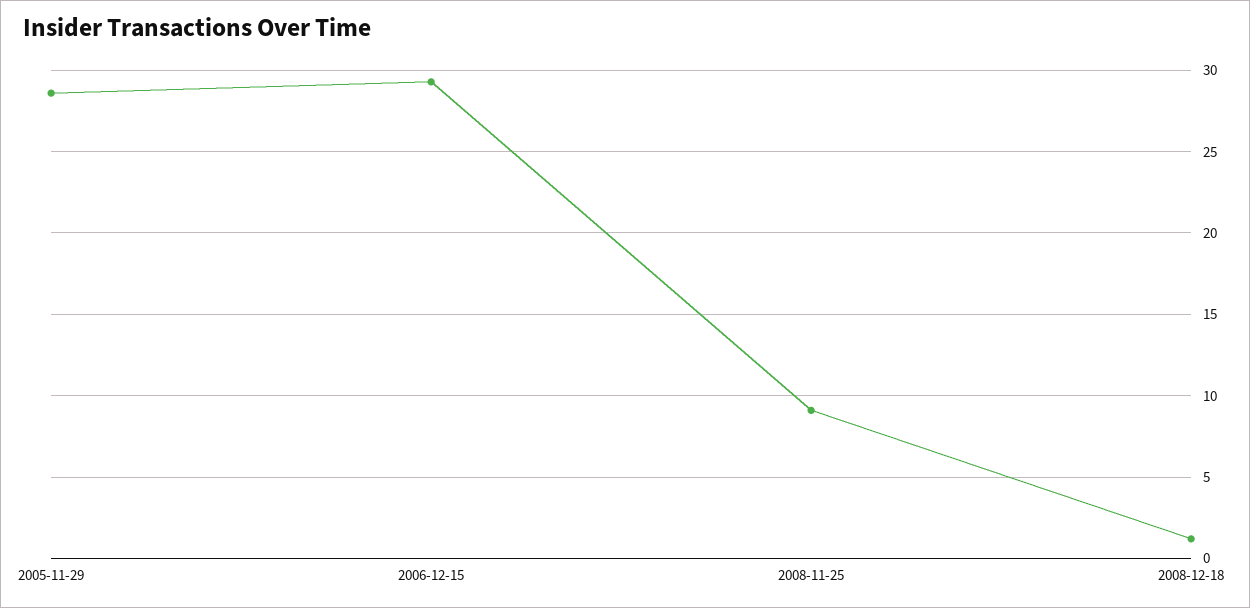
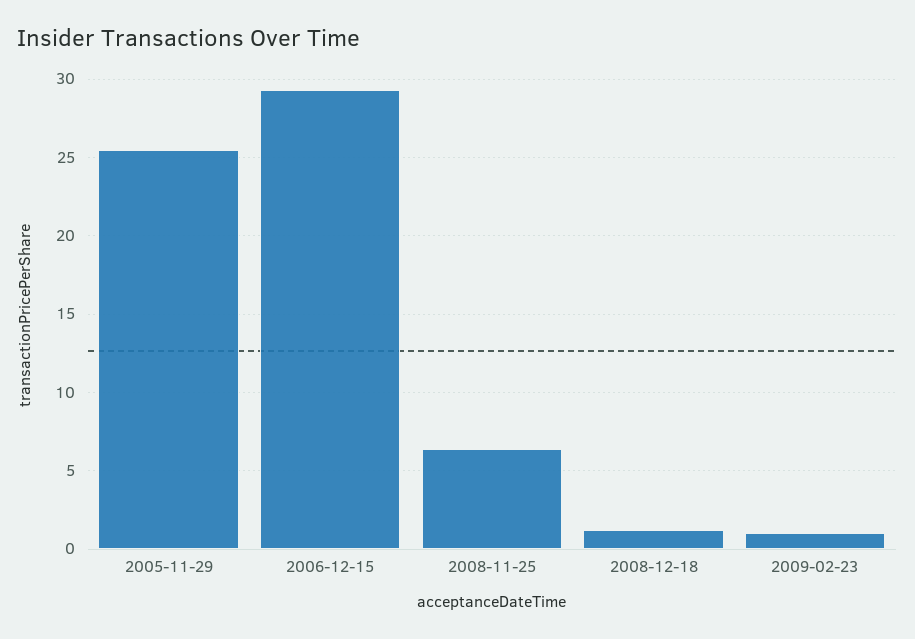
2005-11-29: 28.5 -> 25.5
2008-11-25: 9 -> 6.5
2009-02-23: none -> 1

